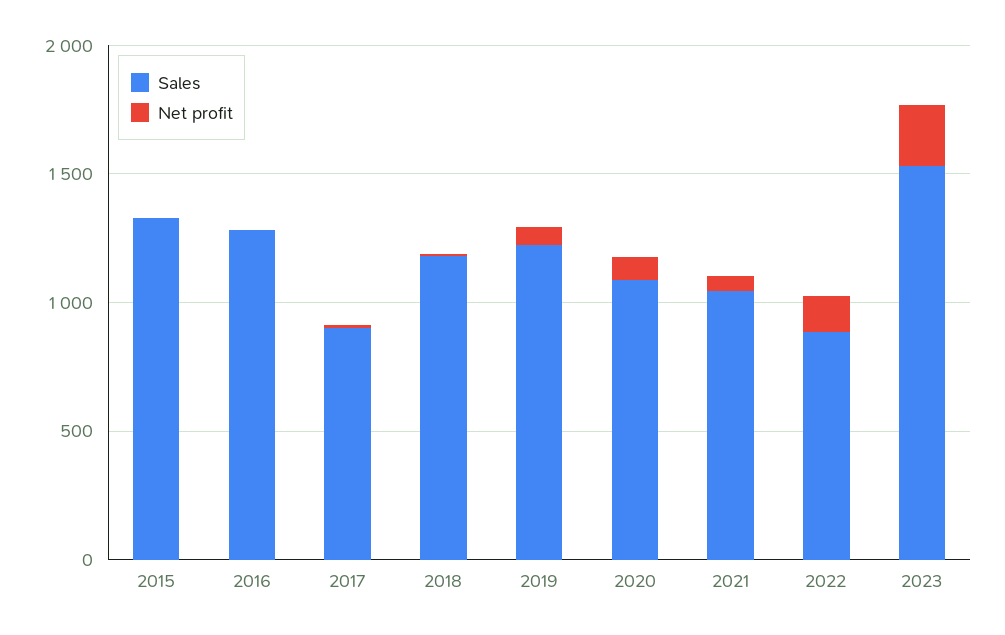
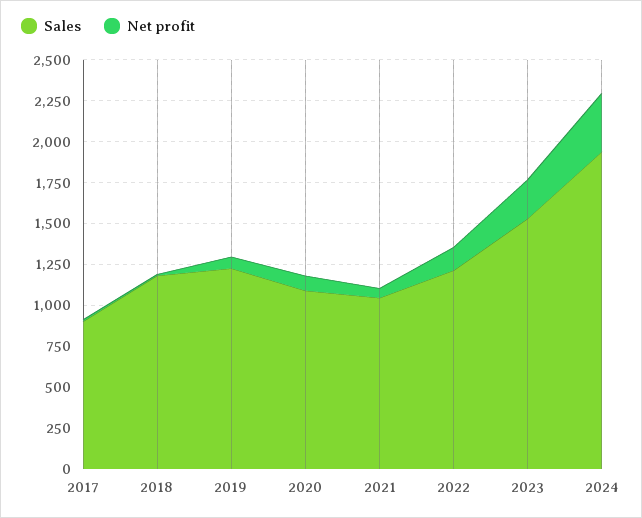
Sales, 2015: 1300 -> none
Net profit, 2015: 0 -> none
Sales, 2016: 1300 -> none
Net profit, 2016: 0 -> none
Sales, 2022: 900 -> 1200
Sales, 2024: none -> 1950
Net profit, 2024: none -> 350

